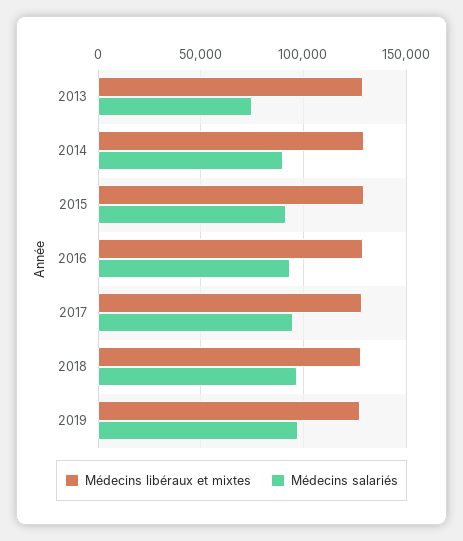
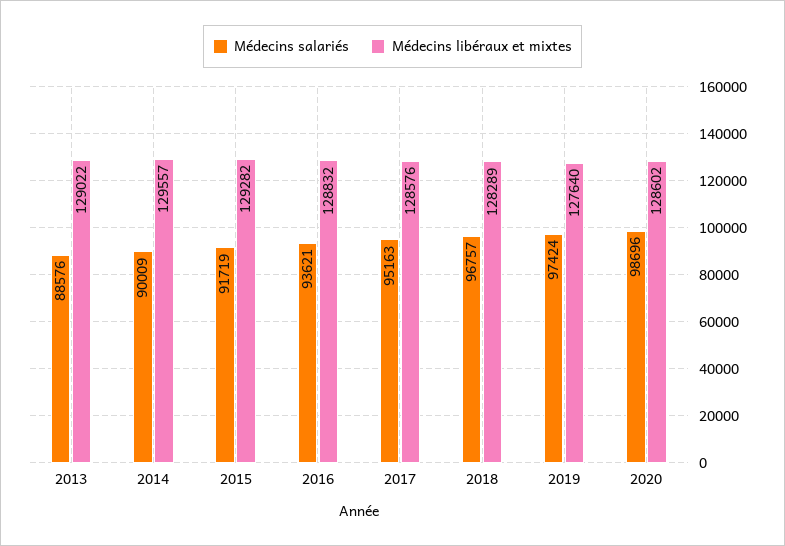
Médecins salariés, 2013: 75000 -> 88576
Médecins salariés, 2020: none -> 98696
Médecins libéraux et mixtes, 2020: none -> 128602

